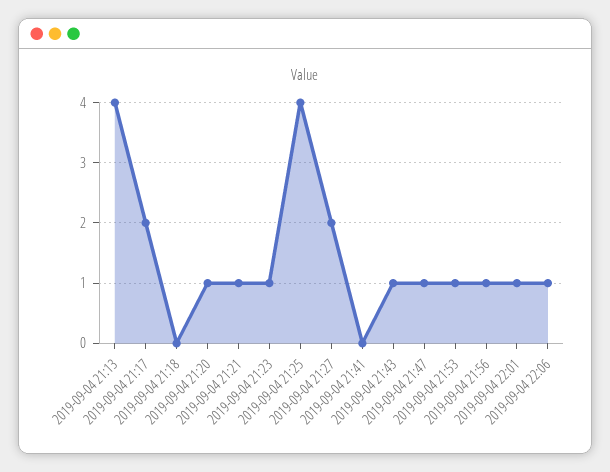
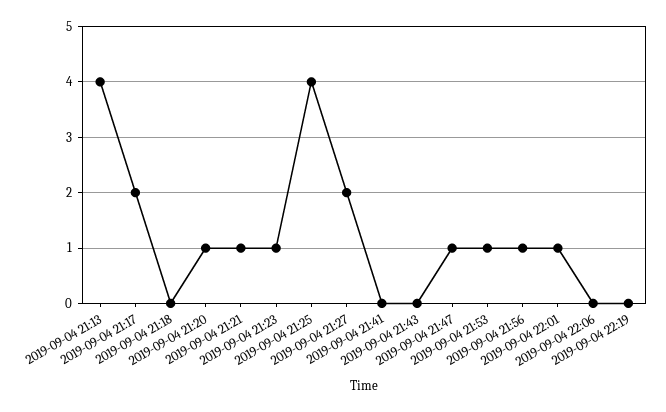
2019-09-04 21:43: 1 -> 0
2019-09-04 22:06: 1 -> 0
2019-09-04 22:19: none -> 0

